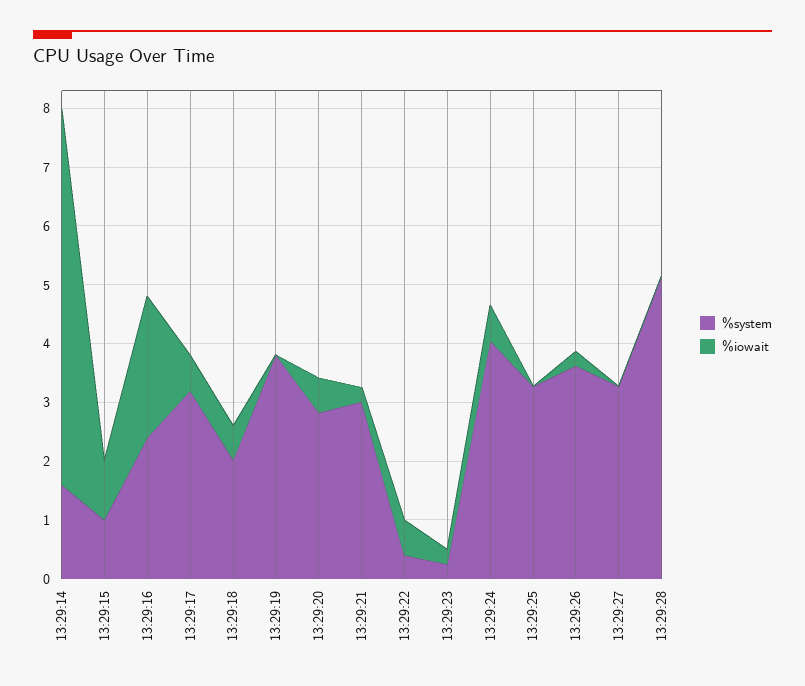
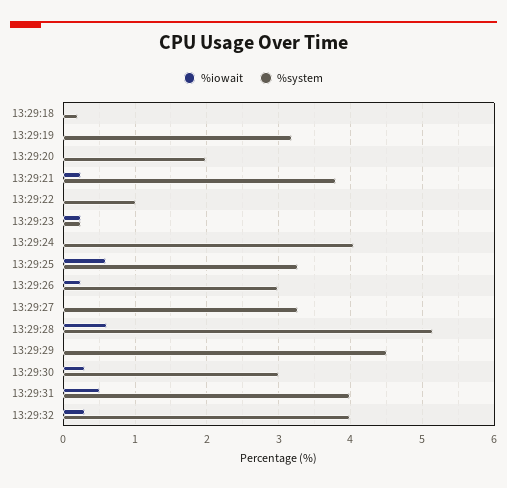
%system, 13:29:14: 1.6 -> none
%iowait, 13:29:14: 6.4 -> none
%system, 13:29:15: 1 -> none
%iowait, 13:29:15: 1 -> none
%system, 13:29:16: 2.4 -> none
%iowait, 13:29:16: 2.4 -> none
%system, 13:29:17: 3.2 -> none
%iowait, 13:29:17: 0.6 -> none
%system, 13:29:18: 2 -> 0.2
%iowait, 13:29:18: 0.6 -> 0
%system, 13:29:19: 3.8 -> 3.2
%system, 13:29:20: 2.8 -> 2
%iowait, 13:29:20: 0.6 -> 0
%system, 13:29:21: 3 -> 3.8
%system, 13:29:22: 0.4 -> 1
%iowait, 13:29:22: 0.6 -> 0
%iowait, 13:29:24: 0.6 -> 0
%iowait, 13:29:25: 0 -> 0.6
%system, 13:29:26: 3.6 -> 3
%iowait, 13:29:28: 0 -> 0.6
%iowait, 13:29:29: none -> 0
%system, 13:29:29: none -> 4.5
%iowait, 13:29:30: none -> 0.3
%system, 13:29:30: none -> 3
%iowait, 13:29:31: none -> 0.5
%system, 13:29:31: none -> 4
%iowait, 13:29:32: none -> 0.3
%system, 13:29:32: none -> 4

